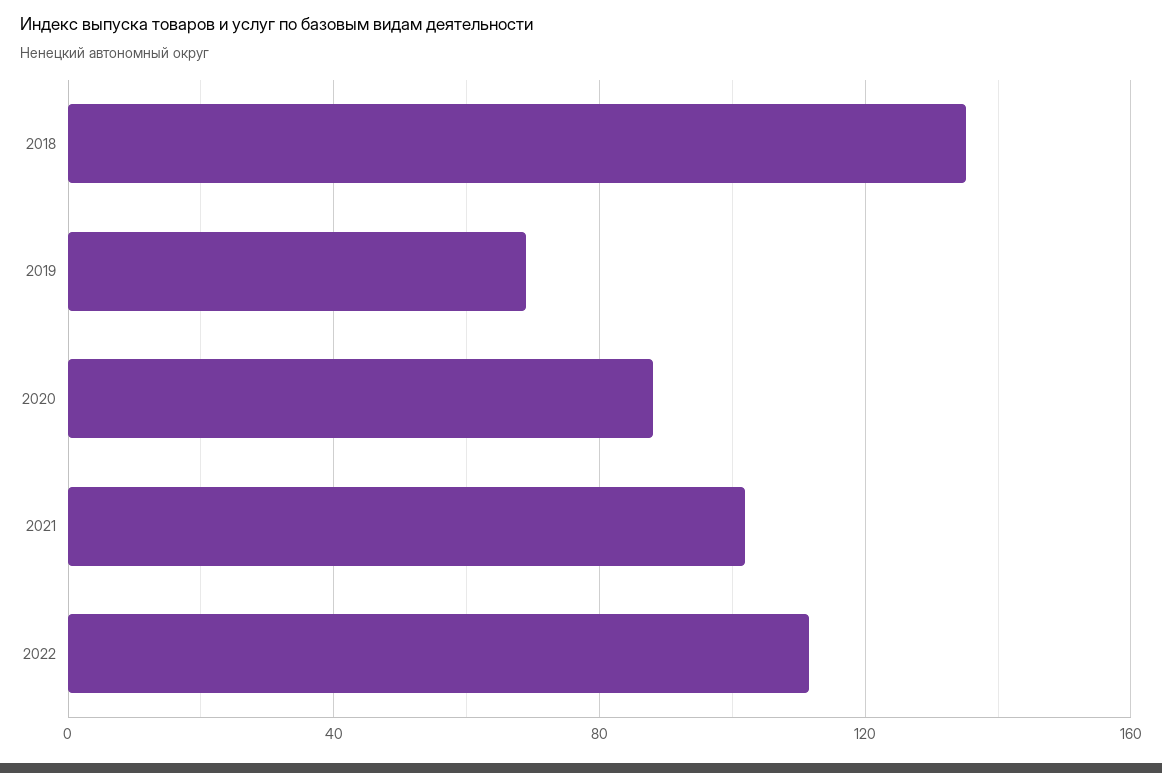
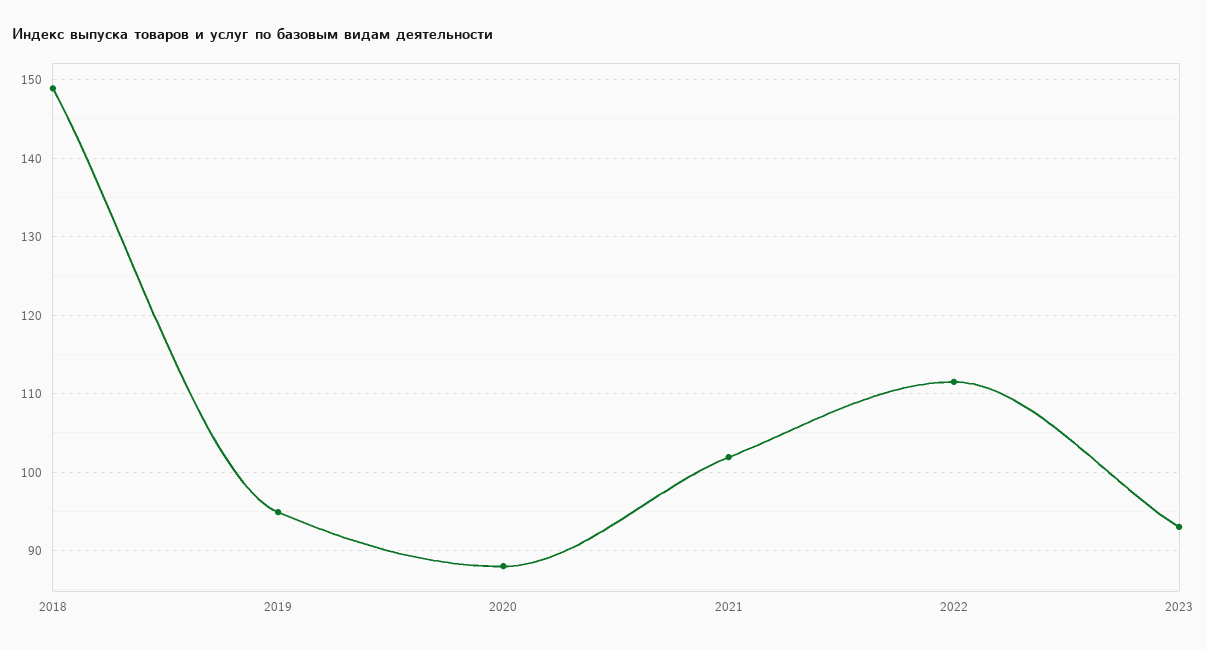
2018: 135 -> 149
2019: 70 -> 95
2023: none -> 93

